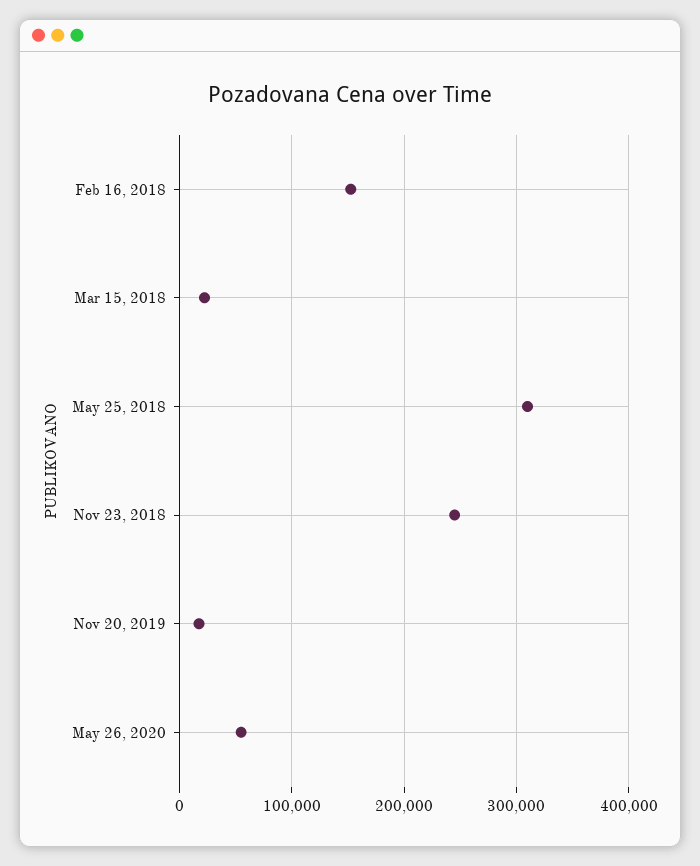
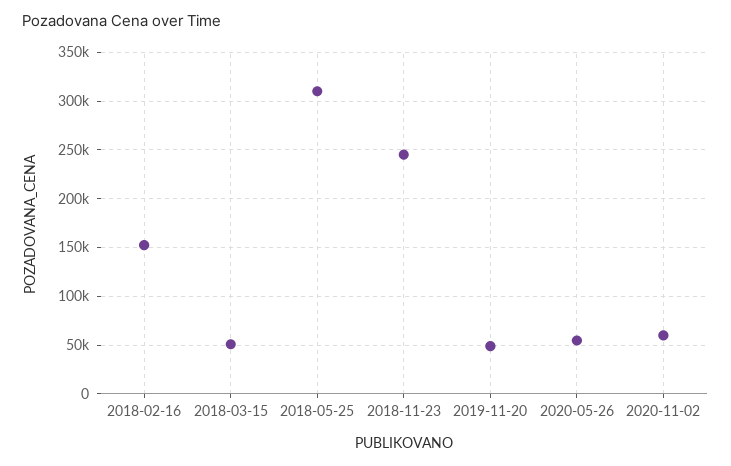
Mar 15, 2018: 20000 -> 50000
Nov 20, 2019: 20000 -> 50000
2020-11-02: none -> 60000

